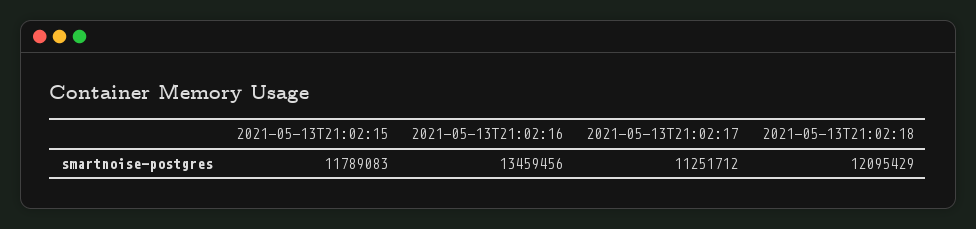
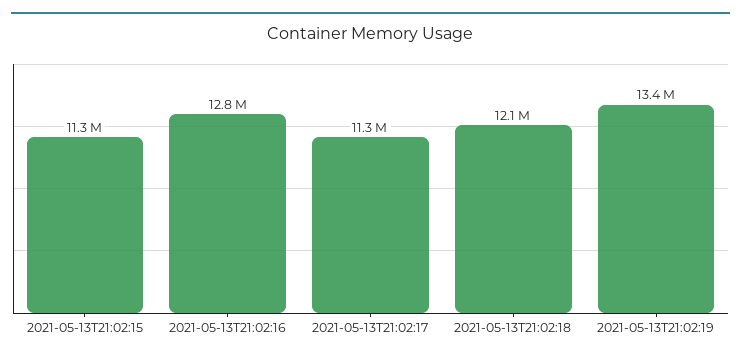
2021-05-13T21:02:15: 11789083 -> 11300000
2021-05-13T21:02:16: 13459456 -> 12800000
2021-05-13T21:02:19: none -> 13400000

